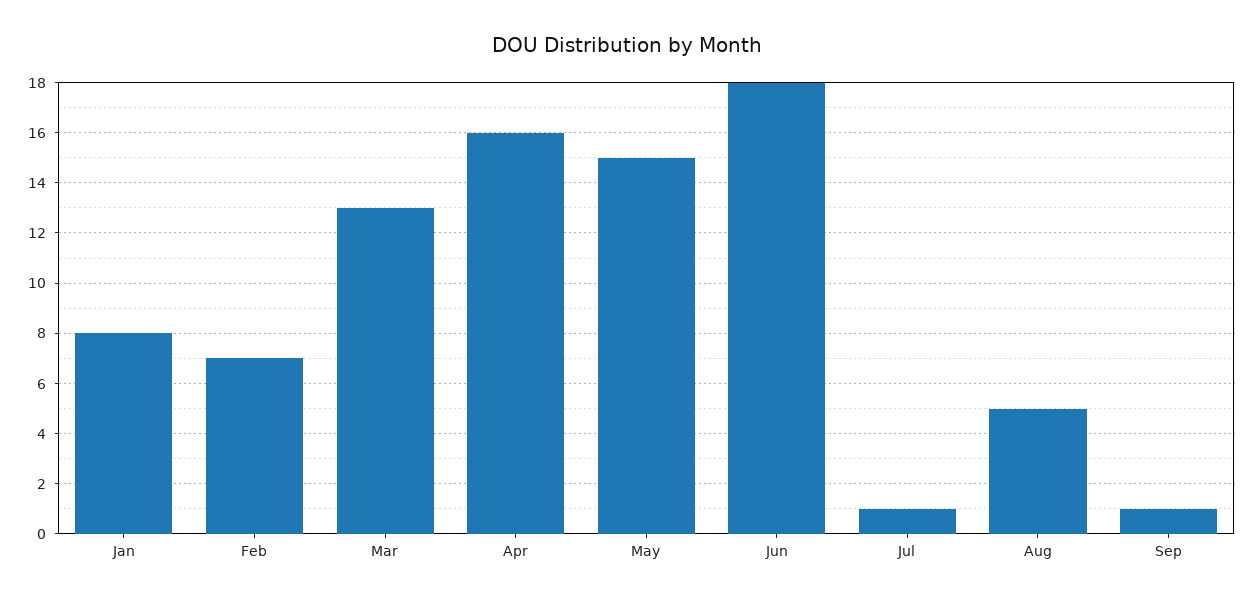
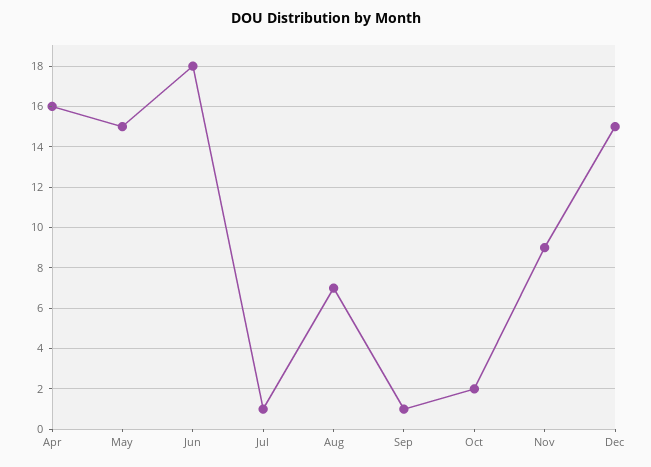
Jan: 8 -> none
Feb: 7 -> none
Mar: 13 -> none
Aug: 5 -> 7
Oct: none -> 2
Nov: none -> 9
Dec: none -> 15

